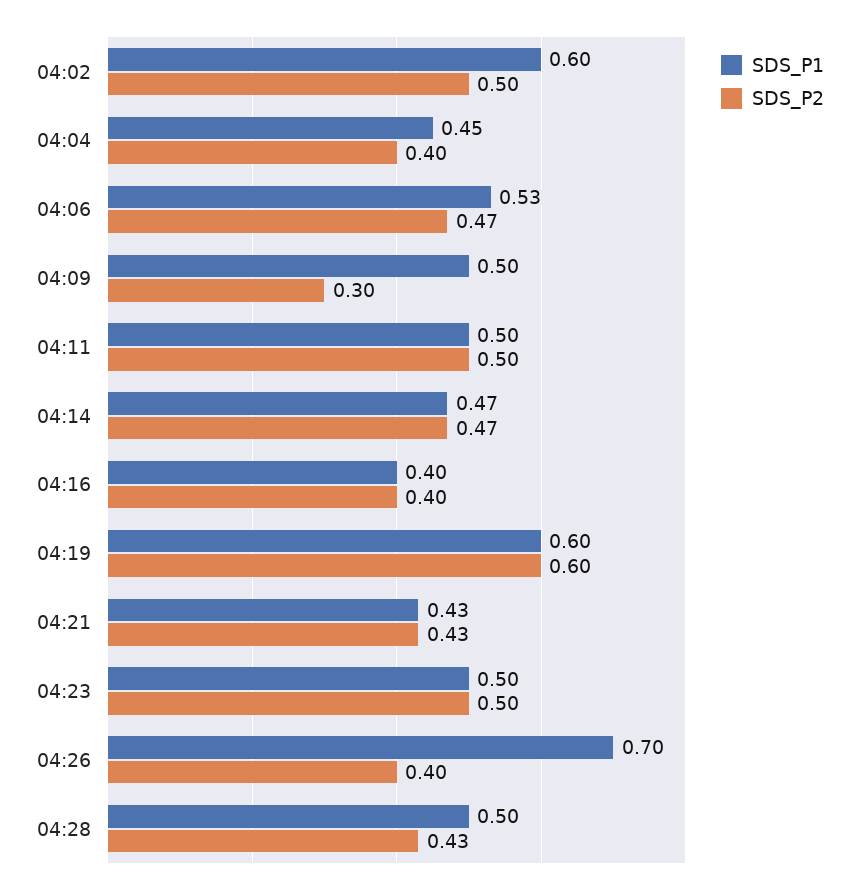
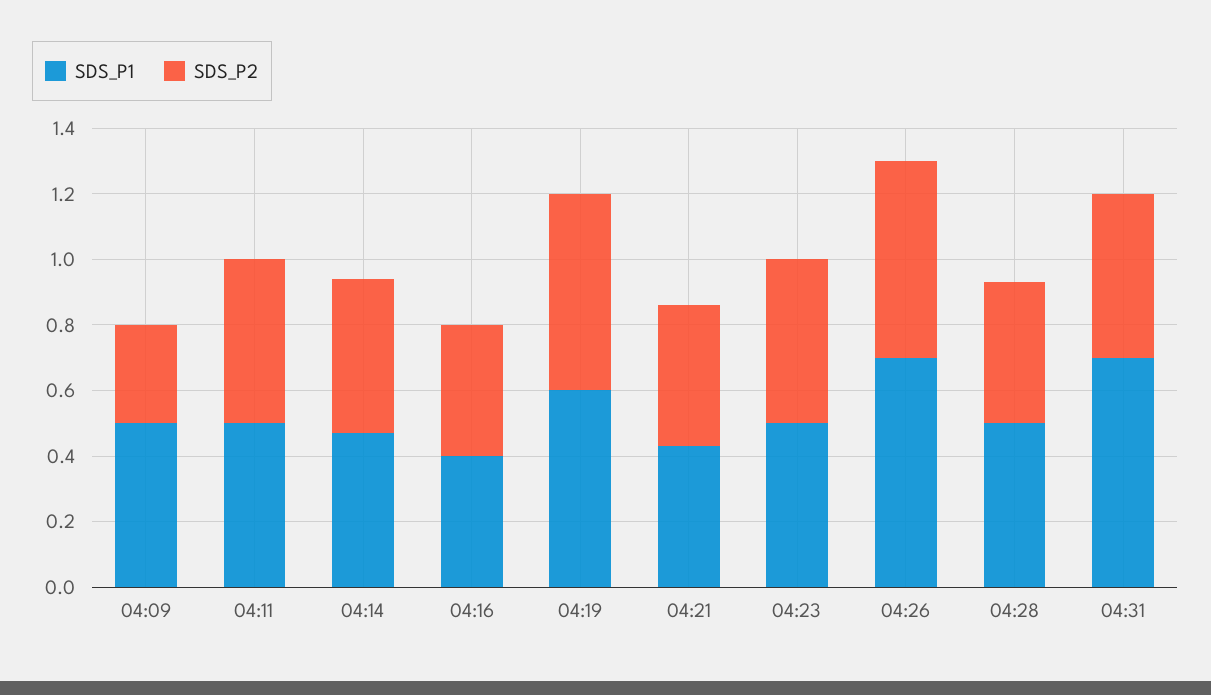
SDS_P1, 04:02: 0.6 -> none
SDS_P2, 04:02: 0.5 -> none
SDS_P1, 04:04: 0.45 -> none
SDS_P2, 04:04: 0.4 -> none
SDS_P1, 04:06: 0.53 -> none
SDS_P2, 04:06: 0.47 -> none
SDS_P2, 04:26: 0.4 -> 0.6
SDS_P1, 04:31: none -> 0.7
SDS_P2, 04:31: none -> 0.5

